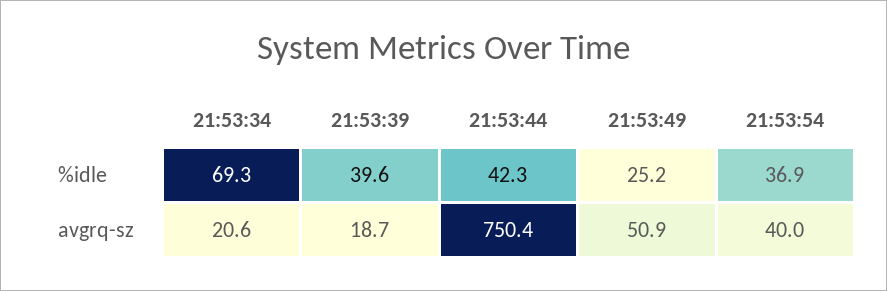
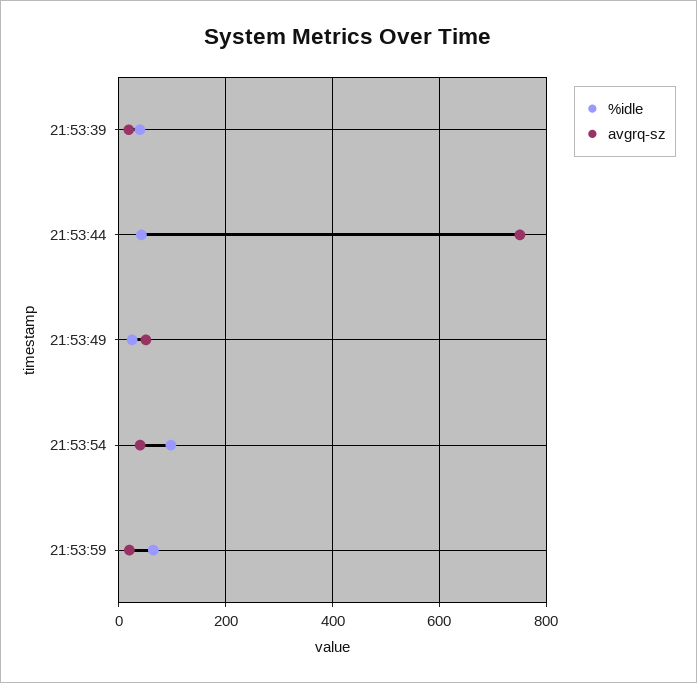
%idle, 21:53:34: 69.3 -> none
%idle, 21:53:54: 36.9 -> 100
avgrq-sz, 21:53:34: 20.6 -> none
%idle, 21:53:59: none -> 60
avgrq-sz, 21:53:59: none -> 20

